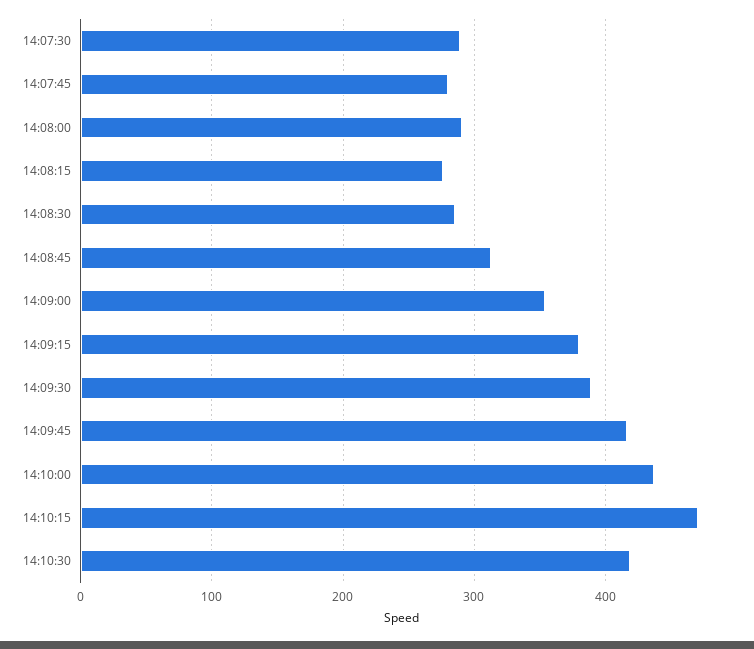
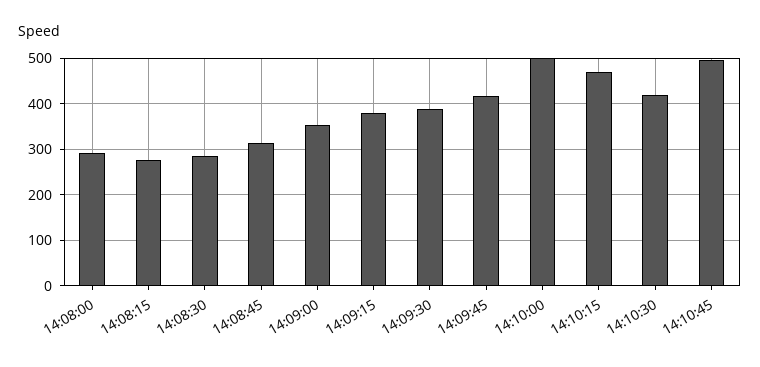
14:07:30: 290 -> none
14:07:45: 280 -> none
14:10:00: 440 -> 500
14:10:45: none -> 500

